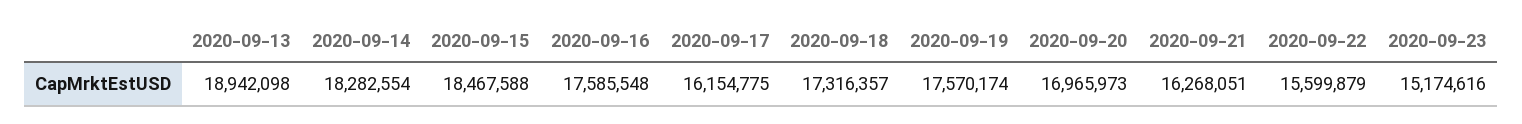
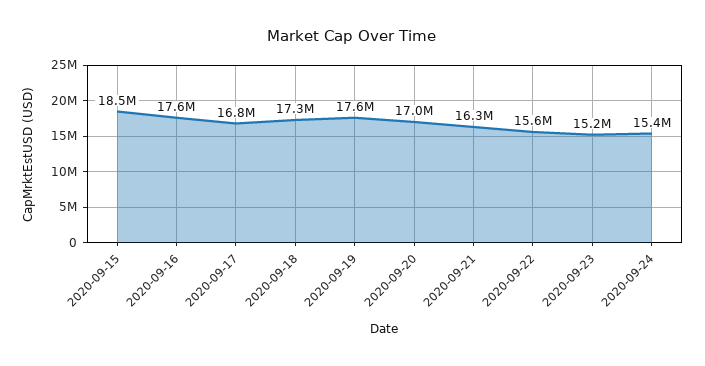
2020-09-13: 18942098 -> none
2020-09-14: 18282554 -> none
2020-09-17: 16154775 -> 16800000
2020-09-24: none -> 15400000

